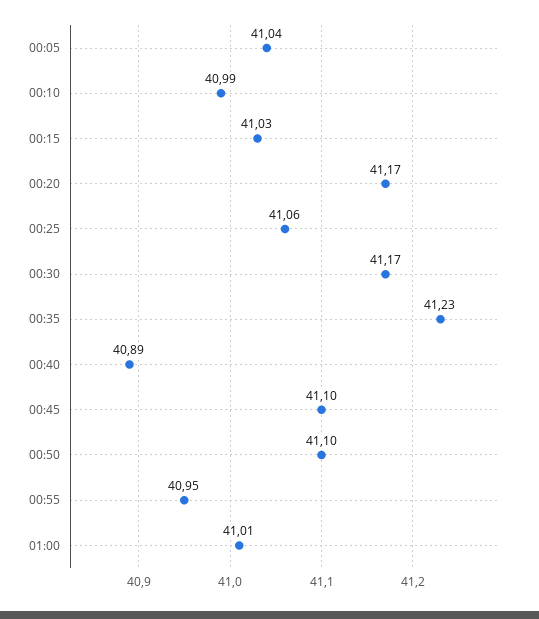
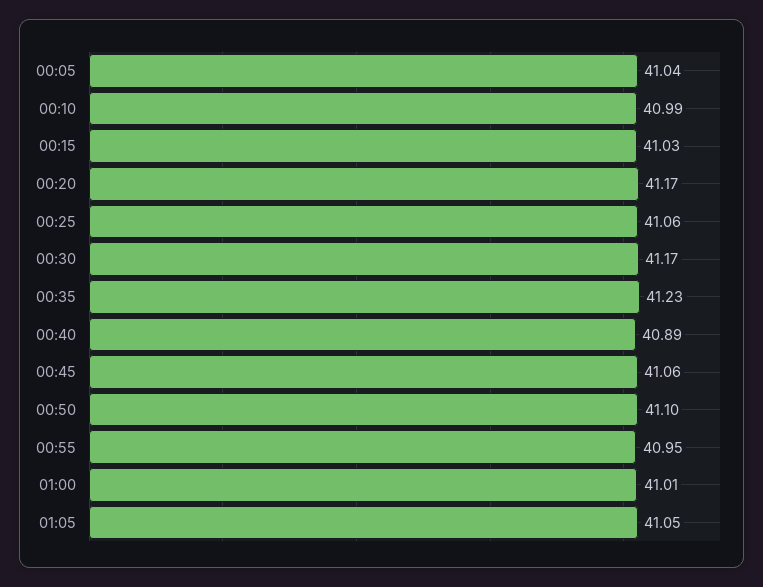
00:45: 41.1 -> 41.06
01:05: none -> 41.05

